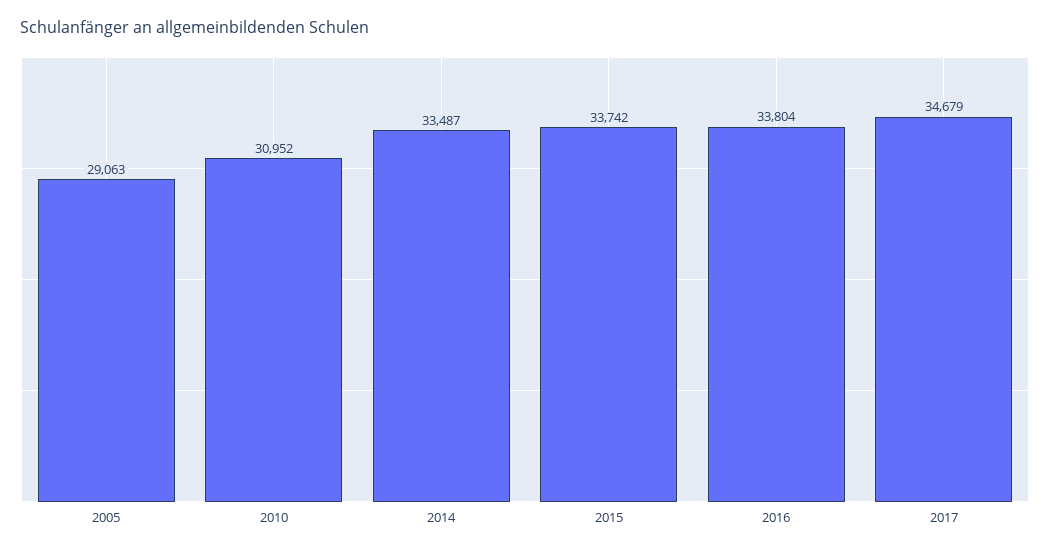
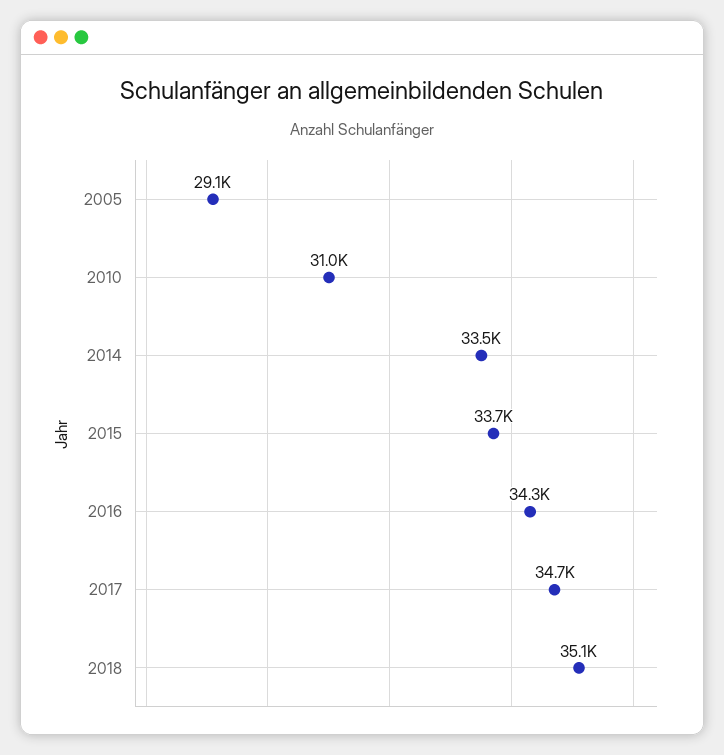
2016: 33804 -> 34300
2018: none -> 35100

